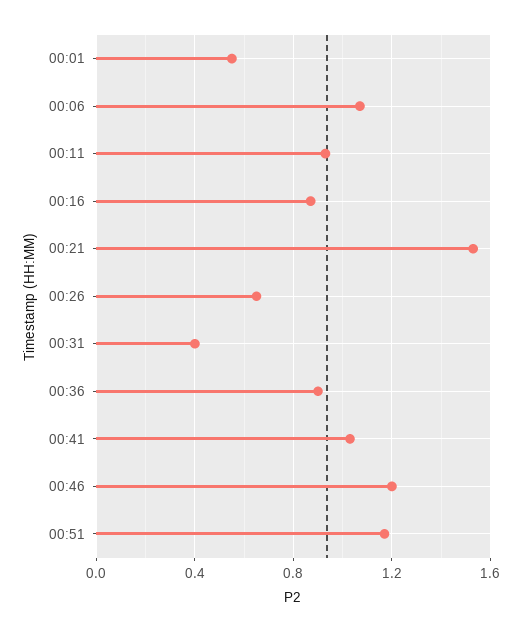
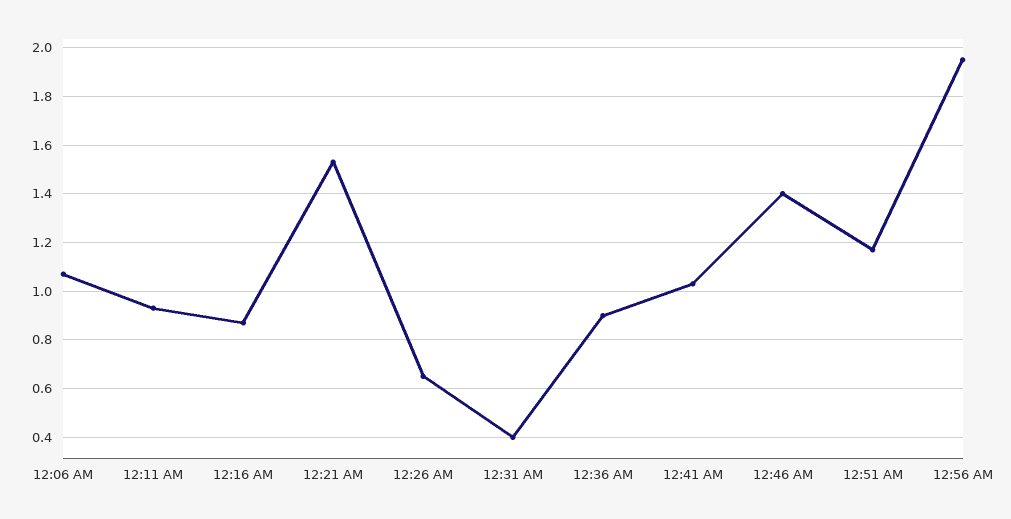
00:01: 0.55 -> none
00:46: 1.2 -> 1.4
12:56 AM: none -> 1.95

